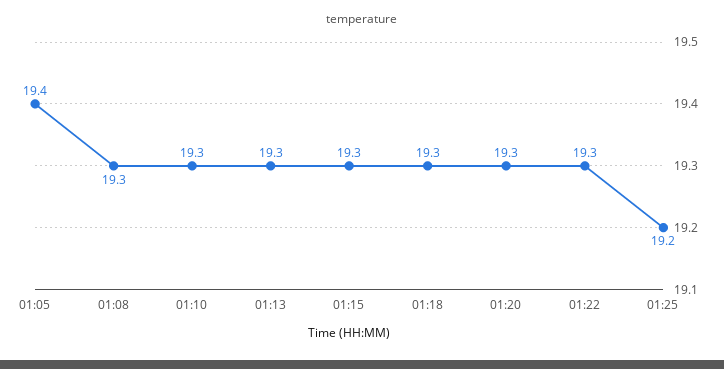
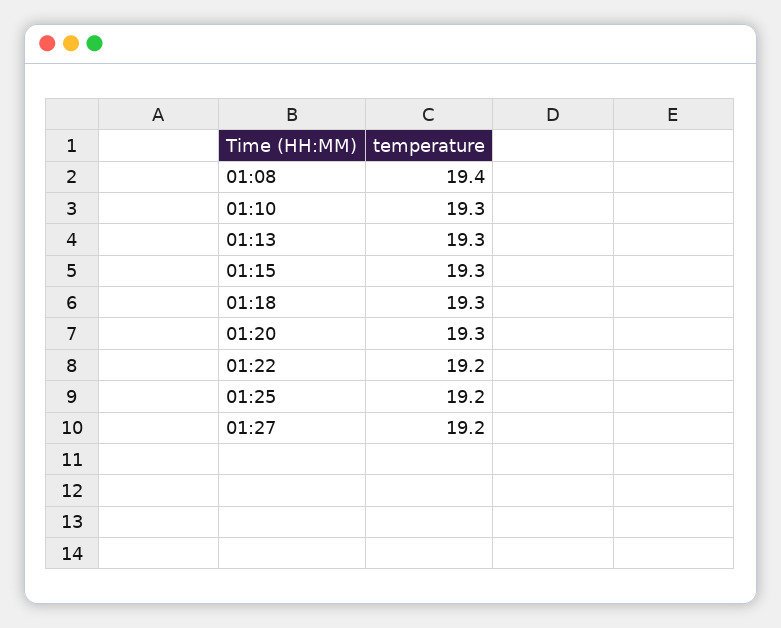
01:05: 19.4 -> none
01:08: 19.3 -> 19.4
01:22: 19.3 -> 19.2
01:27: none -> 19.2

